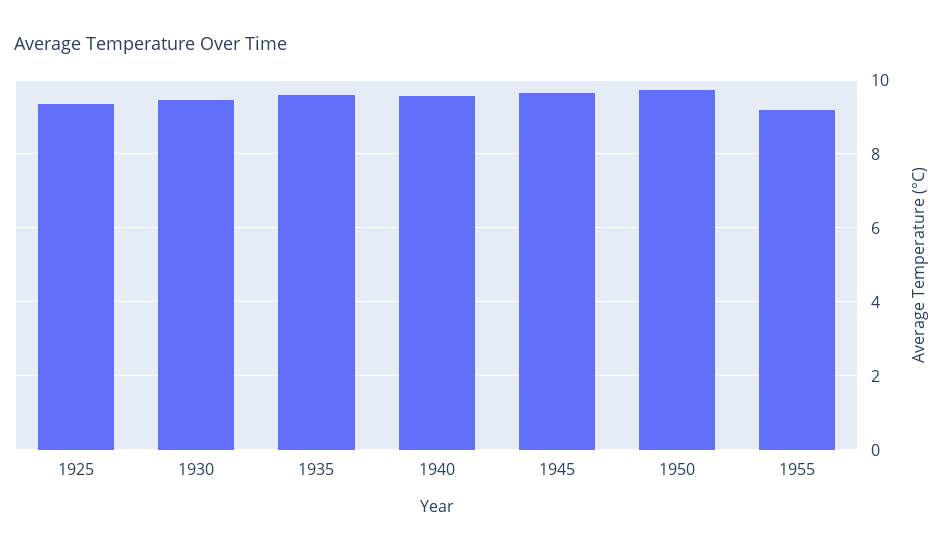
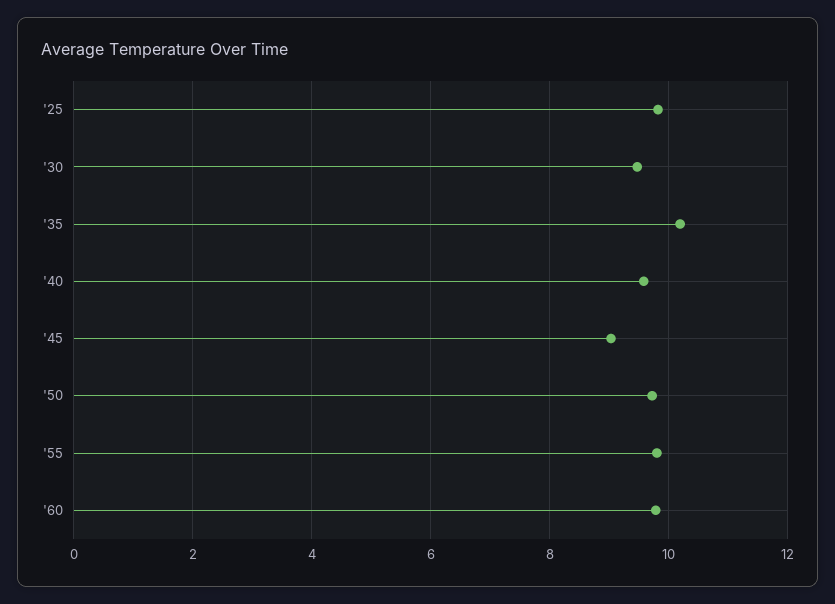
1925: 9.4 -> 9.8
1935: 9.6 -> 10.2
1945: 9.6 -> 9
1955: 9.2 -> 9.8
'60: none -> 9.8

